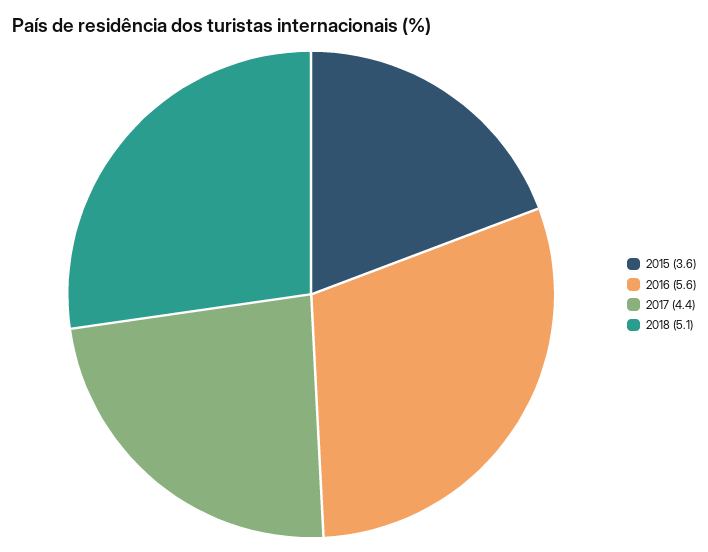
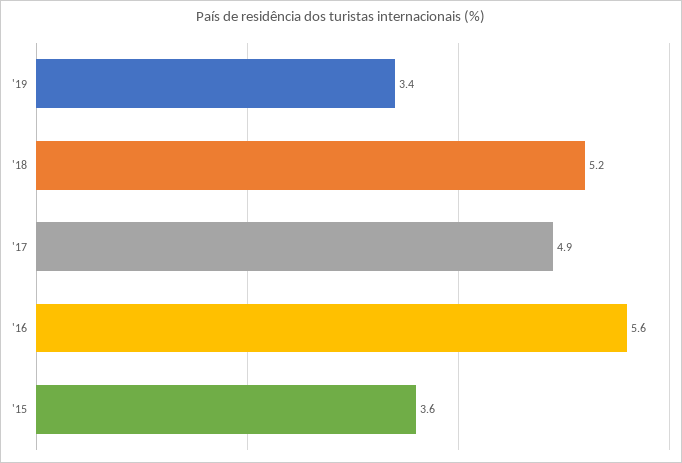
2017: 4.4 -> 4.9
2018: 5.1 -> 5.2
'19: none -> 3.4

